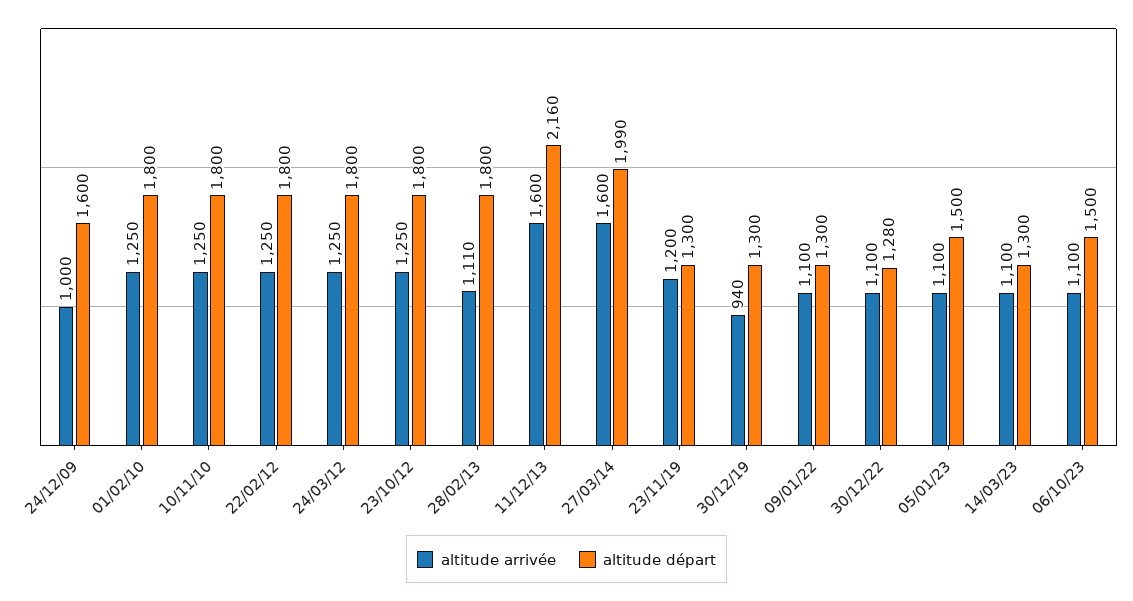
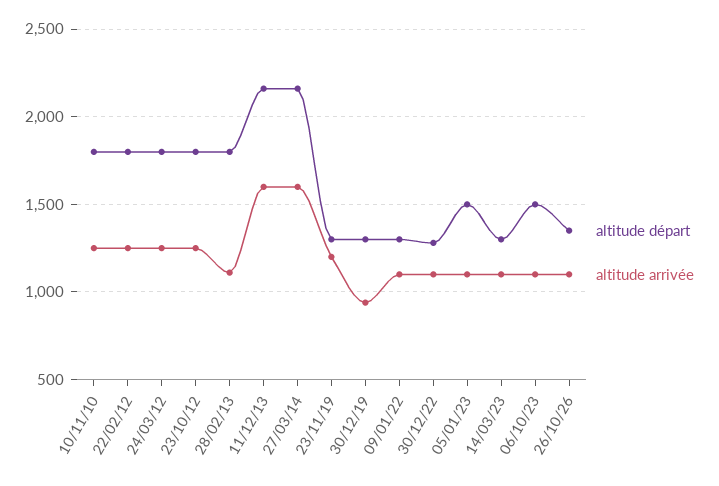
altitude arrivée, 24/12/09: 1000 -> none
altitude départ, 24/12/09: 1600 -> none
altitude arrivée, 01/02/10: 1250 -> none
altitude départ, 01/02/10: 1800 -> none
altitude départ, 27/03/14: 1990 -> 2150
altitude départ, 26/10/26: none -> 1350
altitude arrivée, 26/10/26: none -> 1100

